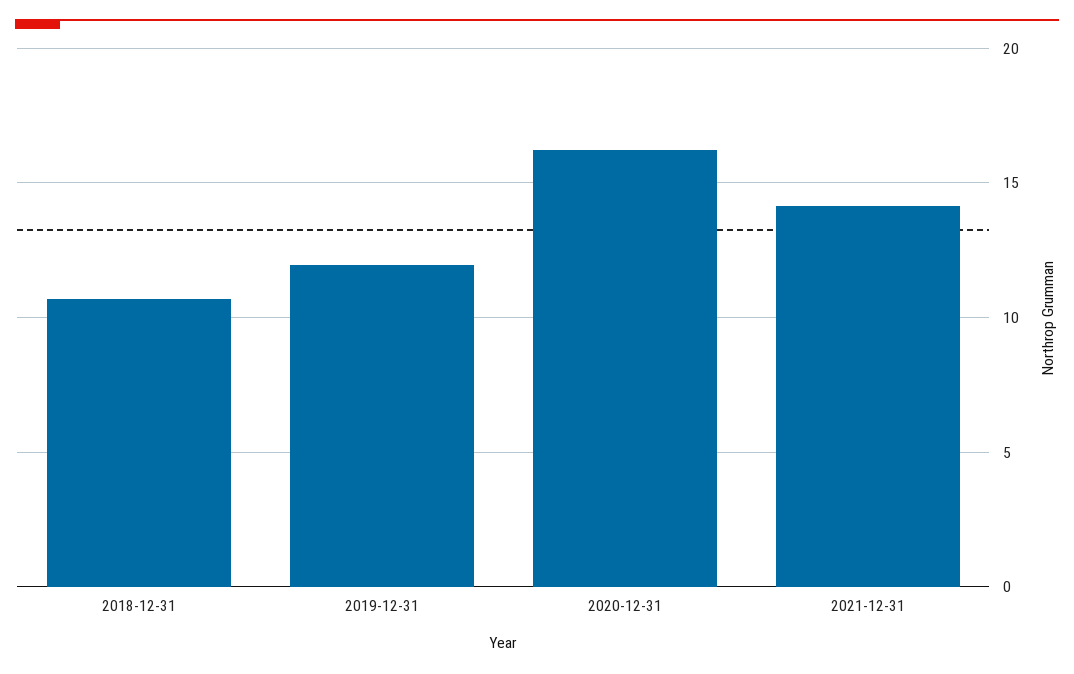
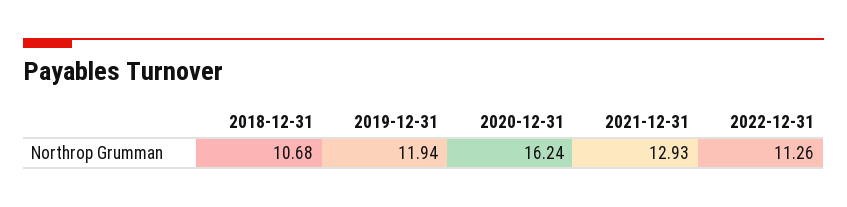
2021-12-31: 14 -> 12.93
2022-12-31: none -> 11.26

